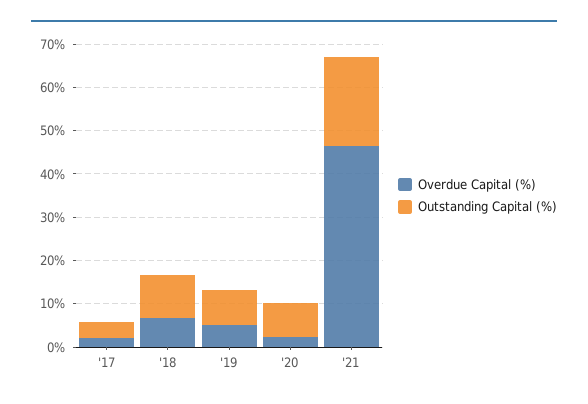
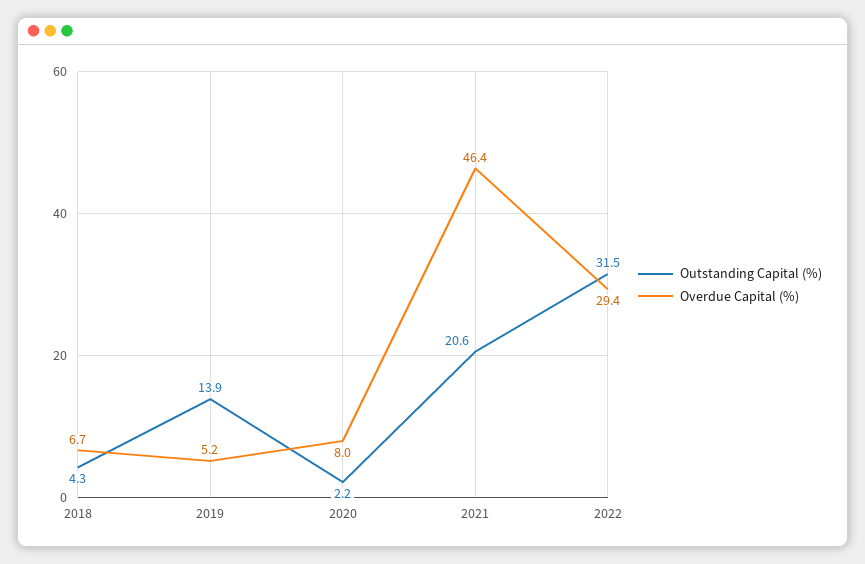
Overdue Capital (%), '17: 2 -> none
Outstanding Capital (%), '17: 4 -> none
Outstanding Capital (%), '18: 10 -> 4.3
Outstanding Capital (%), '19: 8 -> 13.9
Overdue Capital (%), '20: 2 -> 8
Outstanding Capital (%), '20: 8 -> 2.2
Outstanding Capital (%), 2022: none -> 31.5
Overdue Capital (%), 2022: none -> 29.4

